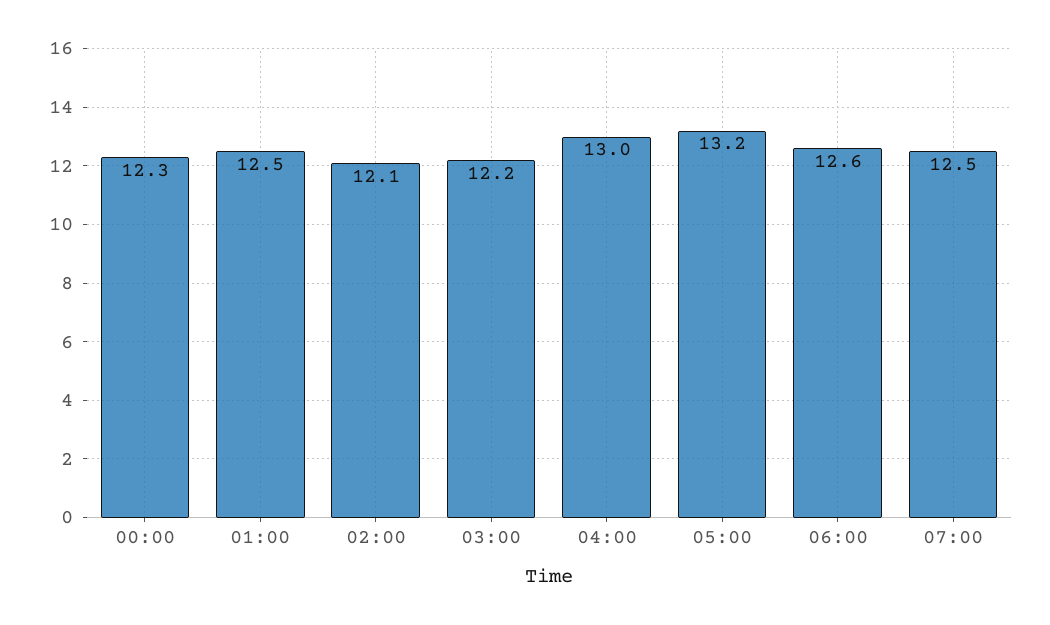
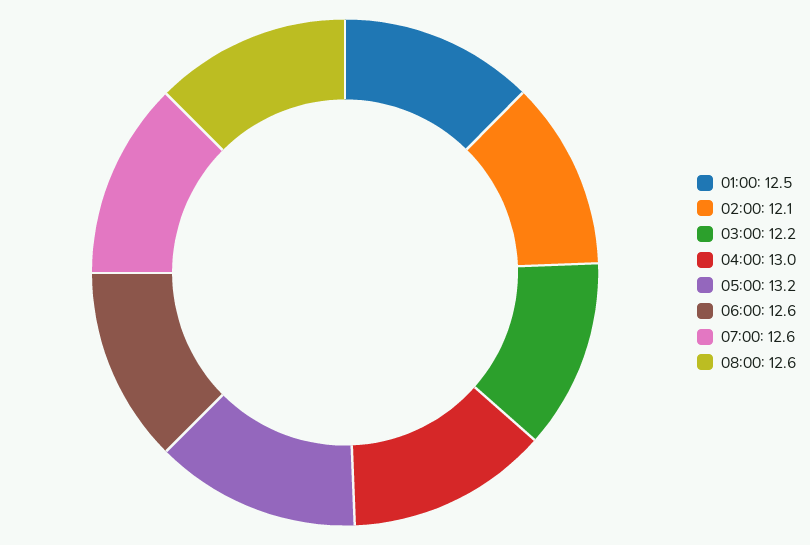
00:00: 12.3 -> none
07:00: 12.5 -> 12.6
08:00: none -> 12.6

